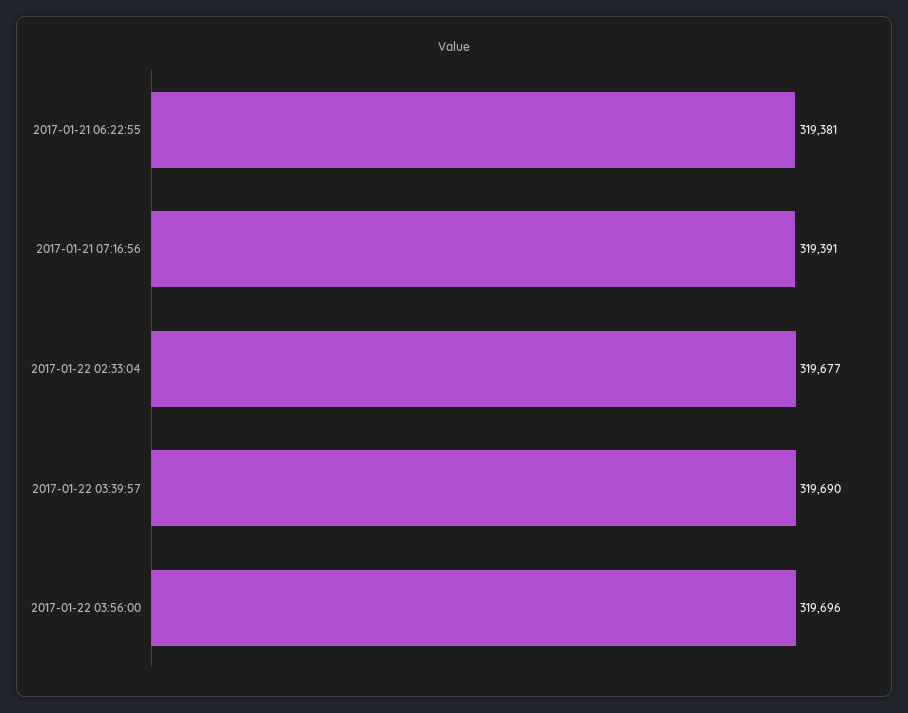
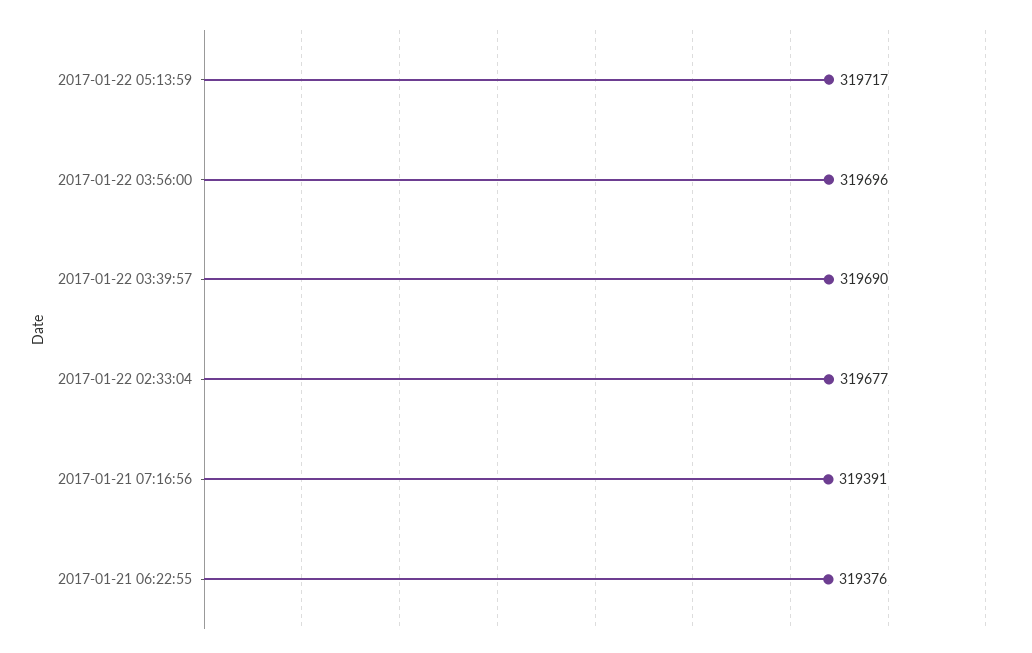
2017-01-21 06:22:55: 319381 -> 319376
2017-01-22 05:13:59: none -> 319717

